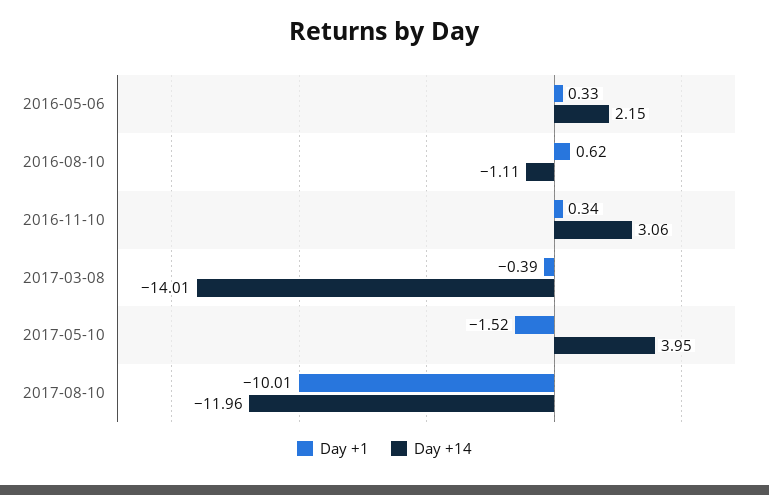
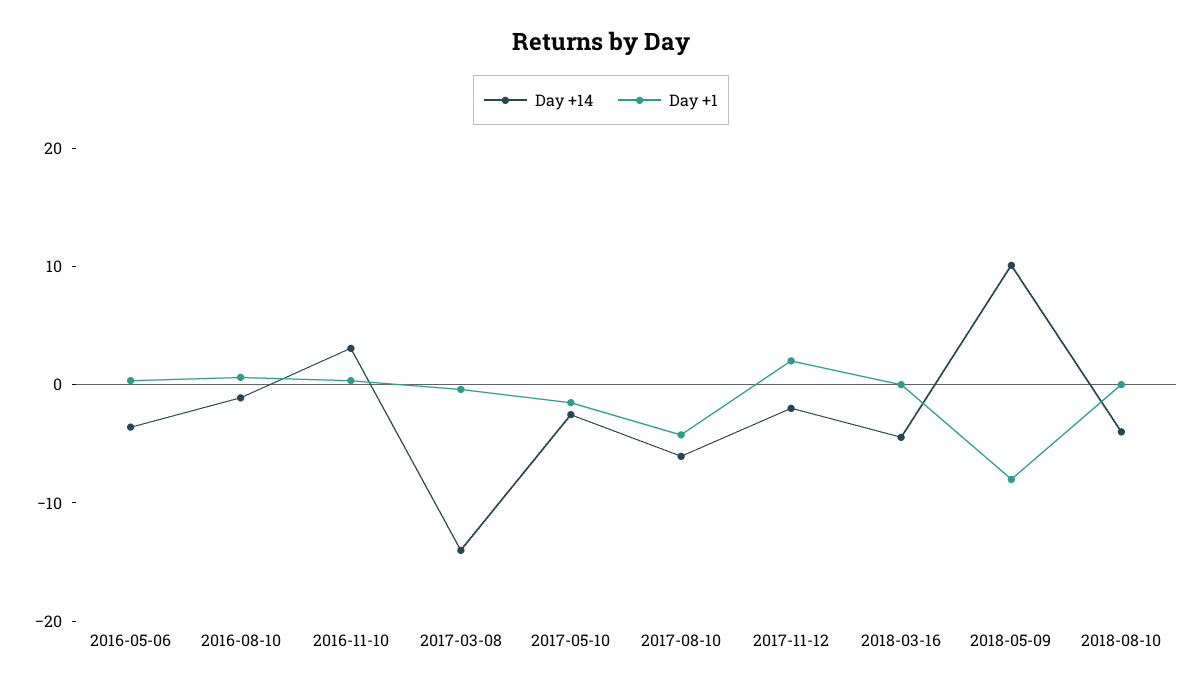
Day +14, 2016-05-06: 2.15 -> -4
Day +14, 2017-05-10: 3.95 -> -2
Day +1, 2017-08-10: -10.01 -> -4
Day +14, 2017-08-10: -11.96 -> -6
Day +14, 2017-11-12: none -> -2
Day +1, 2017-11-12: none -> 2
Day +14, 2018-03-16: none -> -4
Day +1, 2018-03-16: none -> 0
Day +14, 2018-05-09: none -> 10
Day +1, 2018-05-09: none -> -8
Day +14, 2018-08-10: none -> -4
Day +1, 2018-08-10: none -> 0

